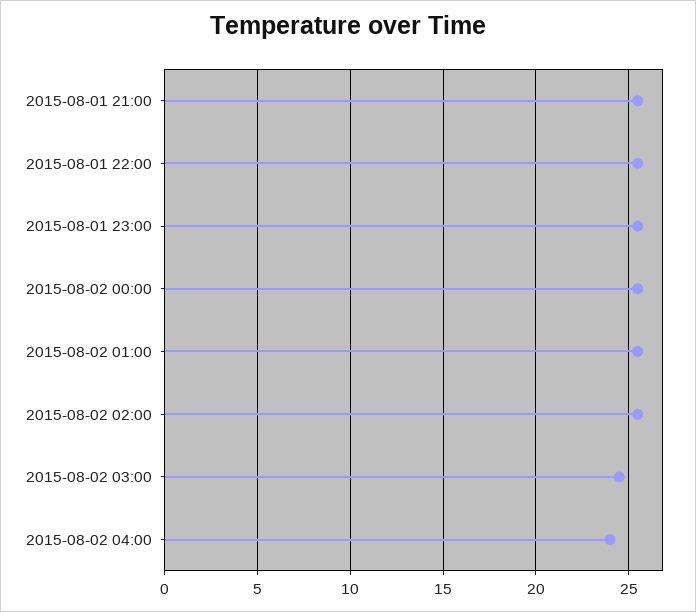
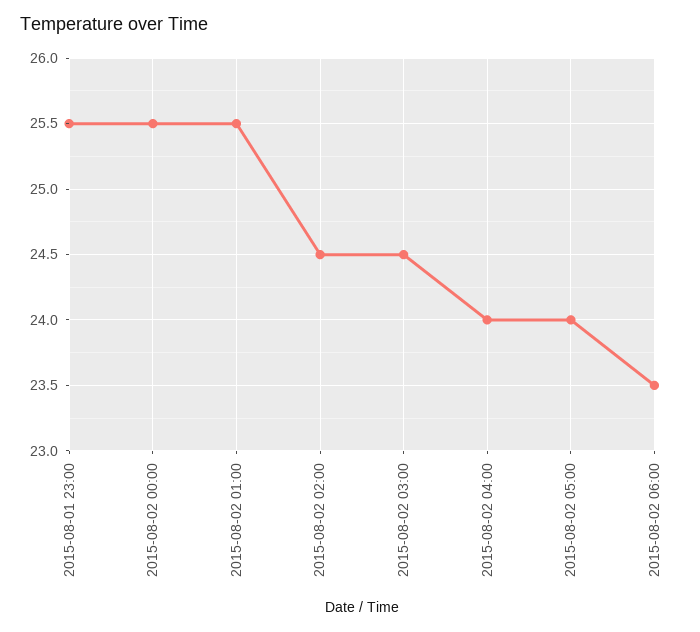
2015-08-01 21:00: 25.5 -> none
2015-08-01 22:00: 25.5 -> none
2015-08-02 02:00: 25.5 -> 24.5
2015-08-02 05:00: none -> 24
2015-08-02 06:00: none -> 23.5

